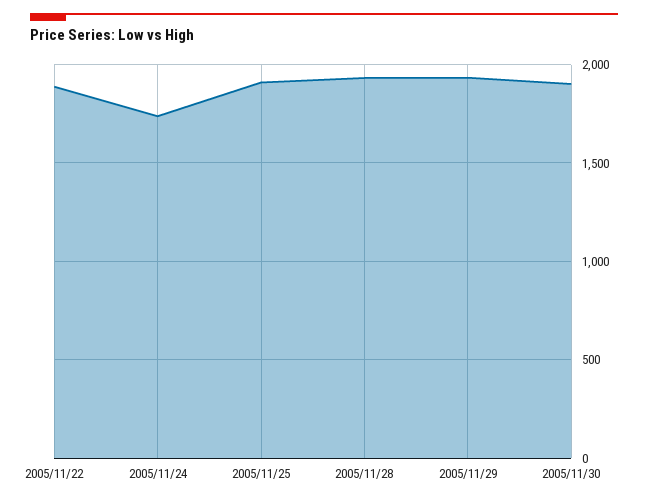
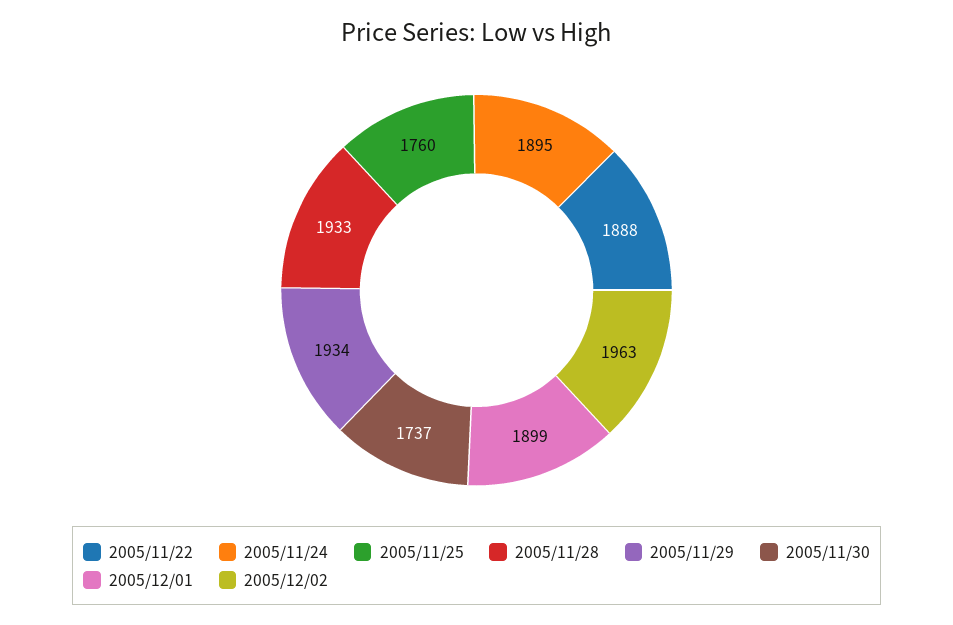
2005/11/24: 1750 -> 1895
2005/11/25: 1900 -> 1760
2005/11/30: 1900 -> 1737
2005/12/01: none -> 1899
2005/12/02: none -> 1963

